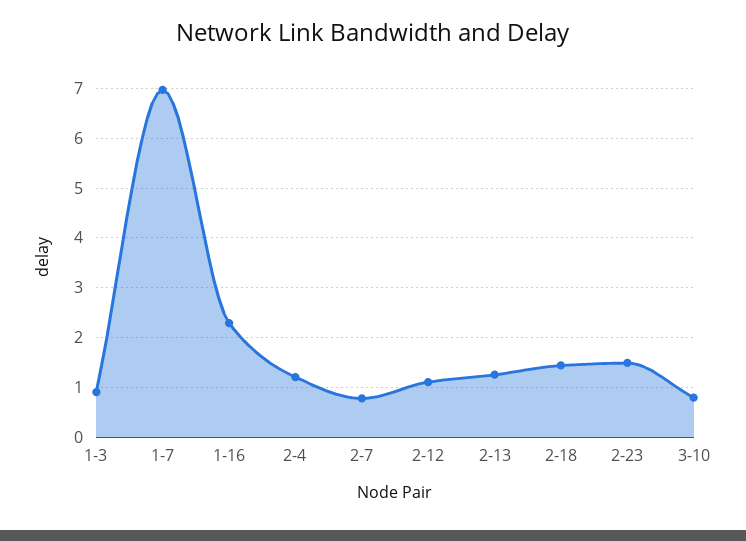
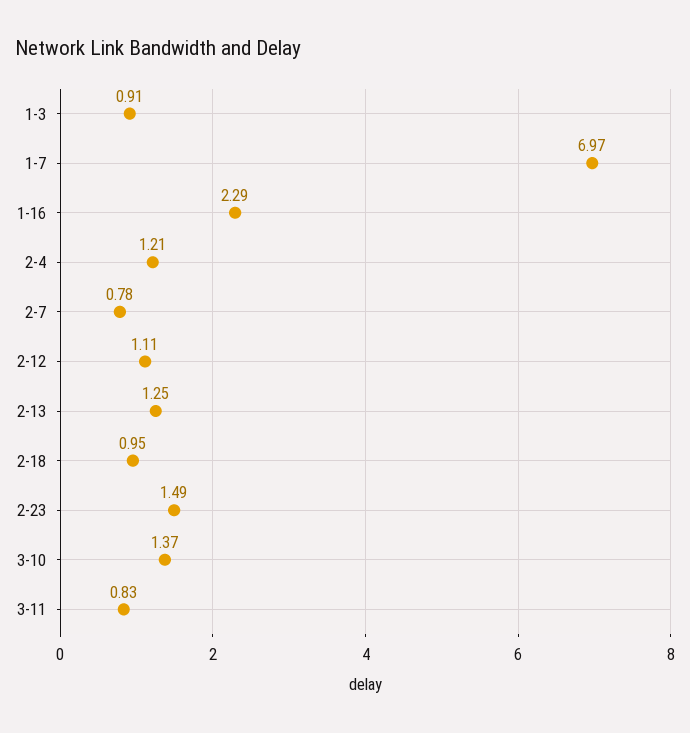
2-18: 1.4 -> 0.95
3-10: 0.8 -> 1.37
3-11: none -> 0.83

